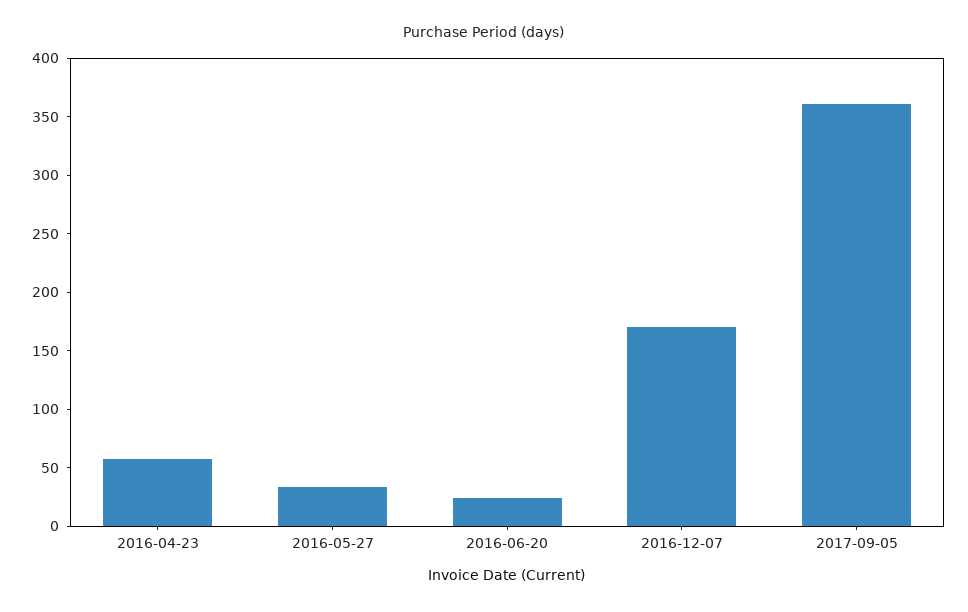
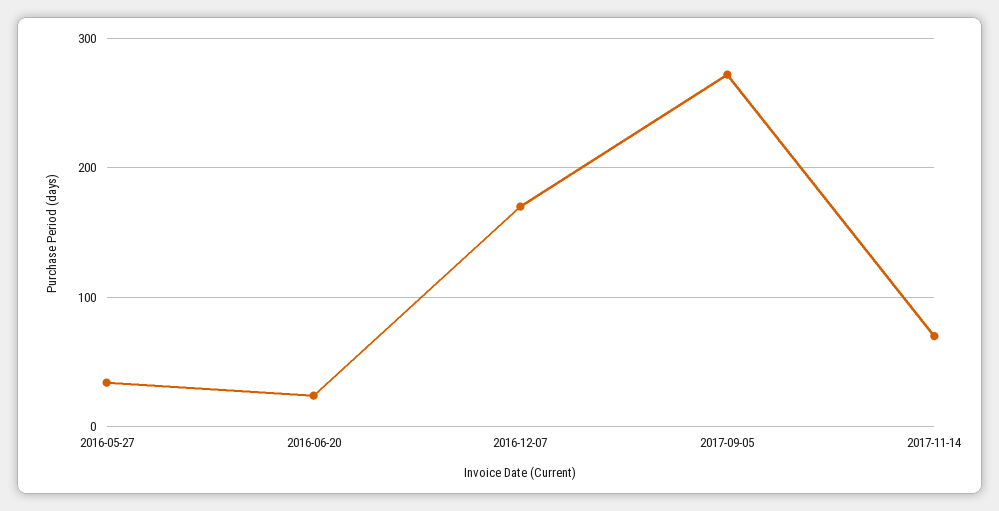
2016-04-23: 60 -> none
2017-09-05: 360 -> 270
2017-11-14: none -> 70

